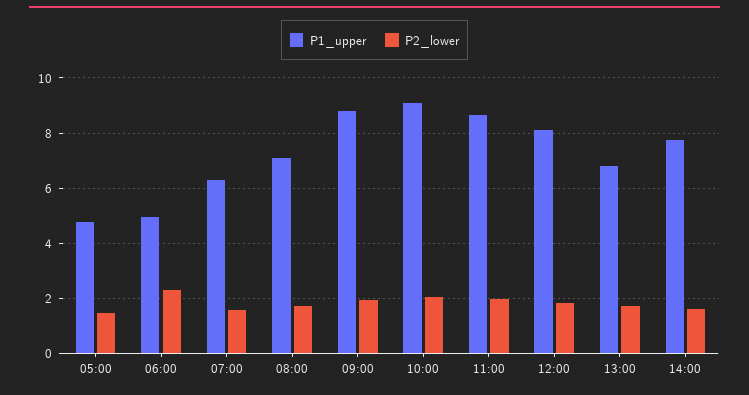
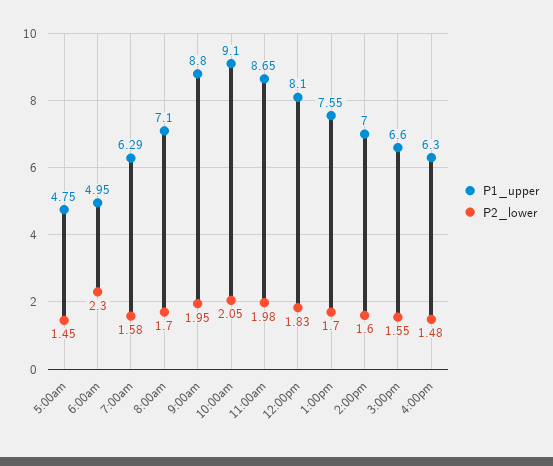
P1_upper, 13:00: 6.75 -> 7.55
P1_upper, 14:00: 7.75 -> 7
P1_upper, 3:00pm: none -> 6.6
P2_lower, 3:00pm: none -> 1.55
P1_upper, 4:00pm: none -> 6.3
P2_lower, 4:00pm: none -> 1.48

